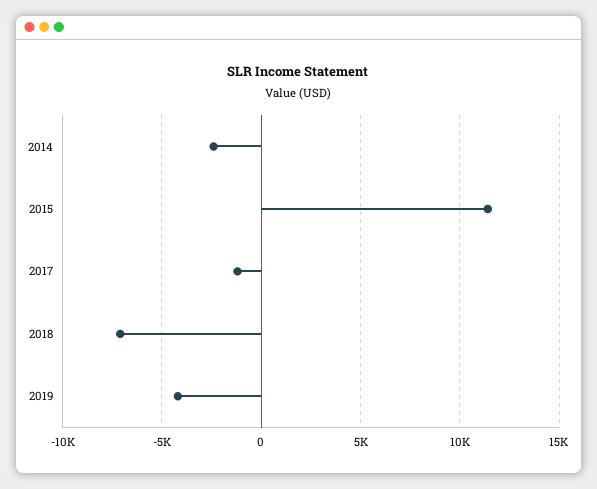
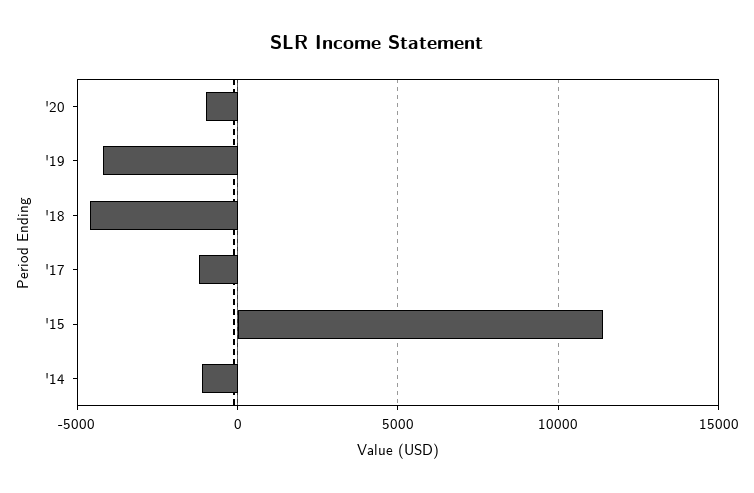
2014: -2500 -> -1000
2018: -7000 -> -4500
'20: none -> -1000

